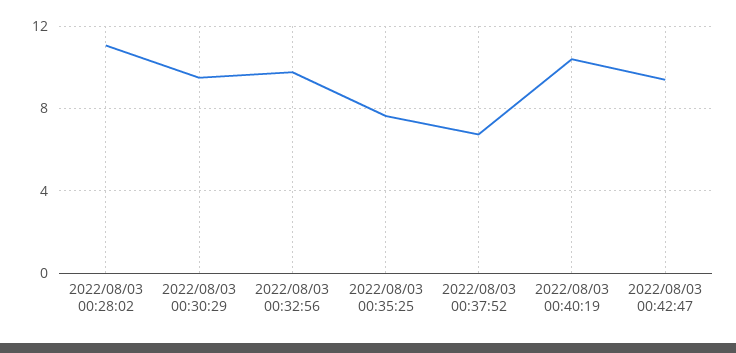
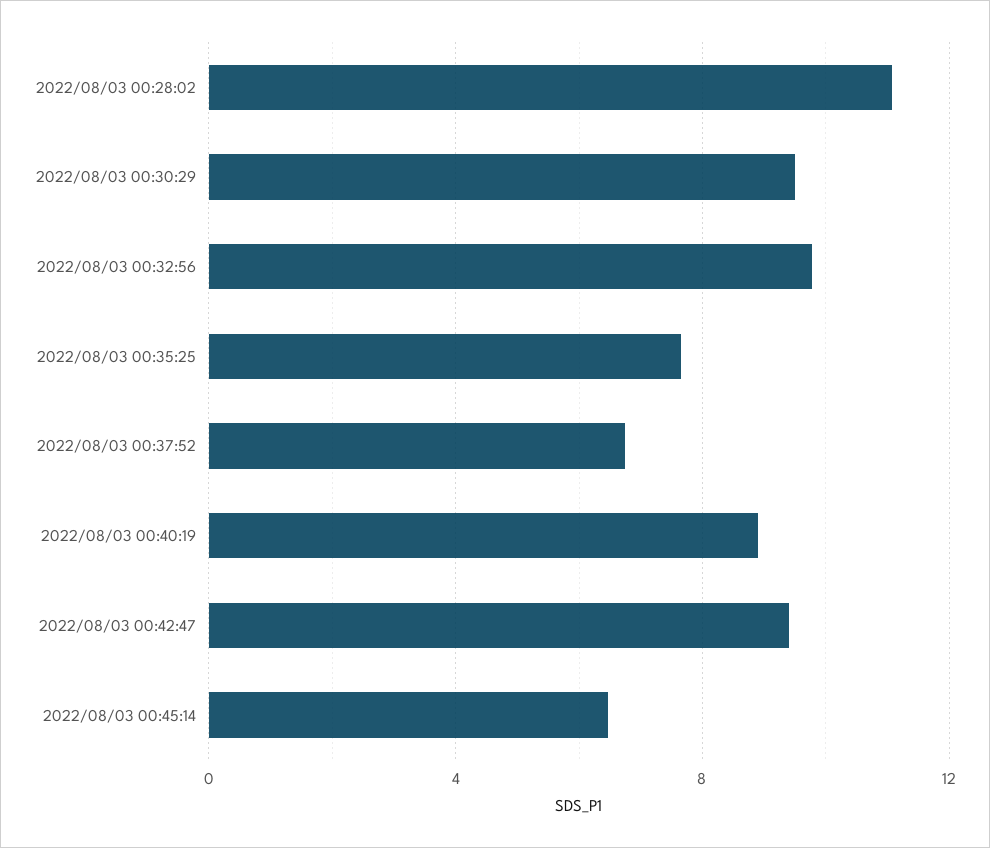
2022/08/03 00:40:19: 10.5 -> 9
2022/08/03 00:45:14: none -> 6.5

